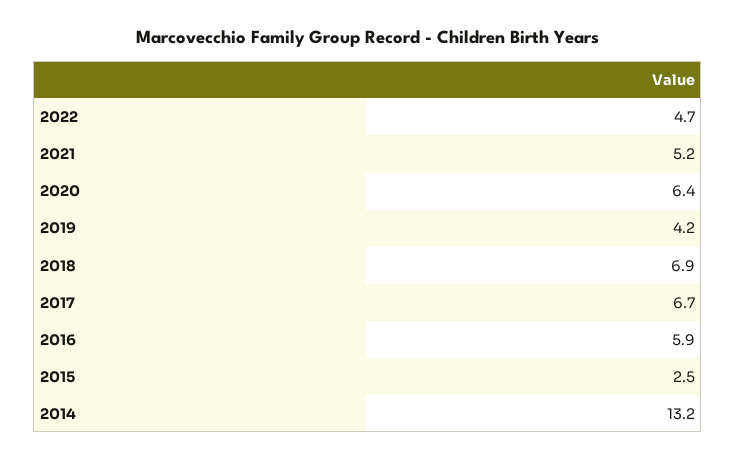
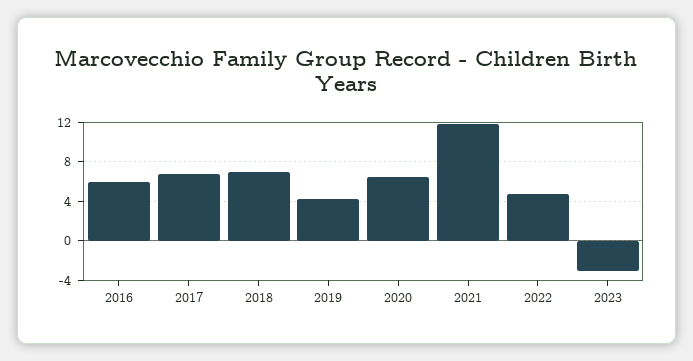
2021: 5.2 -> 12
2015: 2.5 -> none
2014: 13.2 -> none
2023: none -> -3

